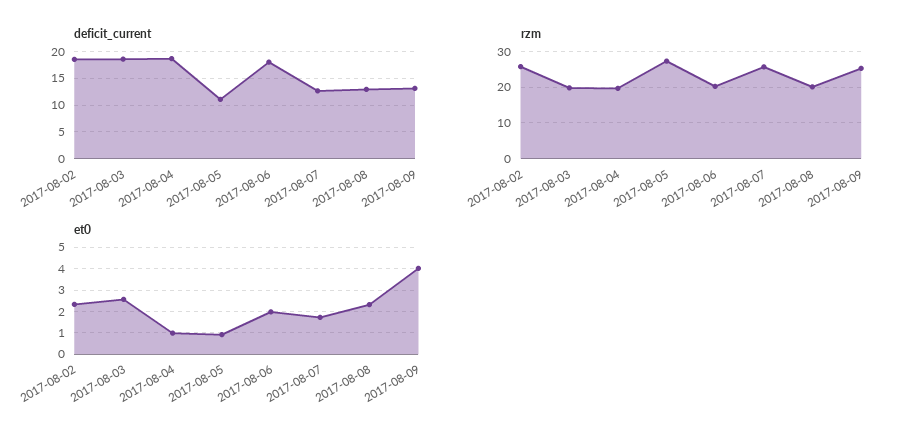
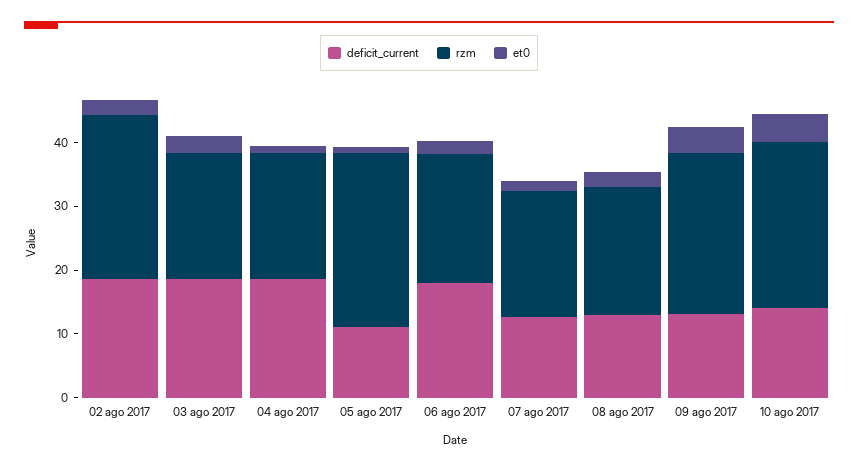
rzm, 2017-08-07: 26 -> 20
deficit_current, 10 ago 2017: none -> 14
rzm, 10 ago 2017: none -> 26
et0, 10 ago 2017: none -> 4

